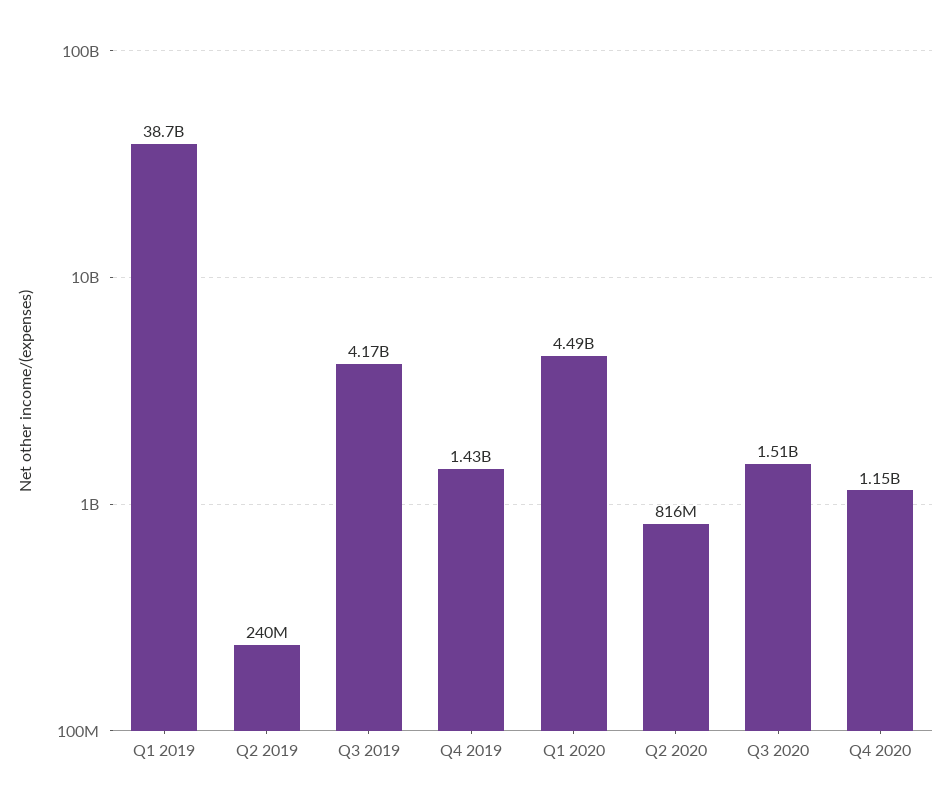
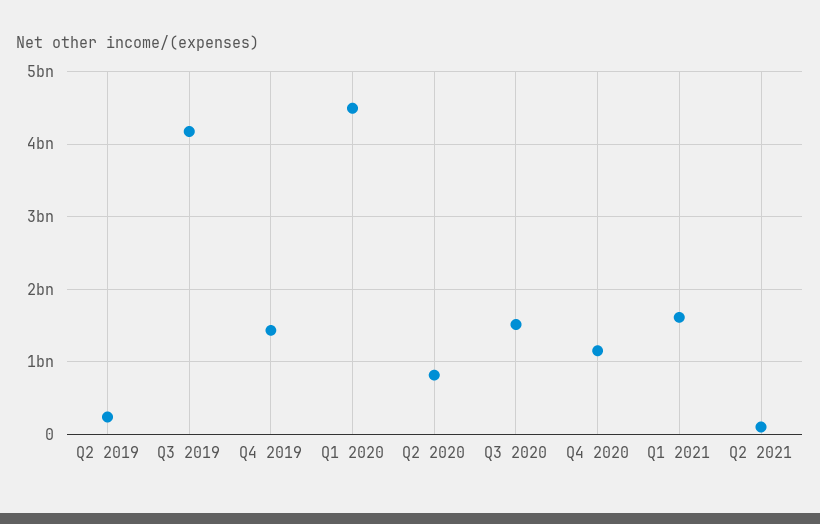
Q1 2019: 38700000000 -> none
Q1 2021: none -> 1600000000
Q2 2021: none -> 100000000

